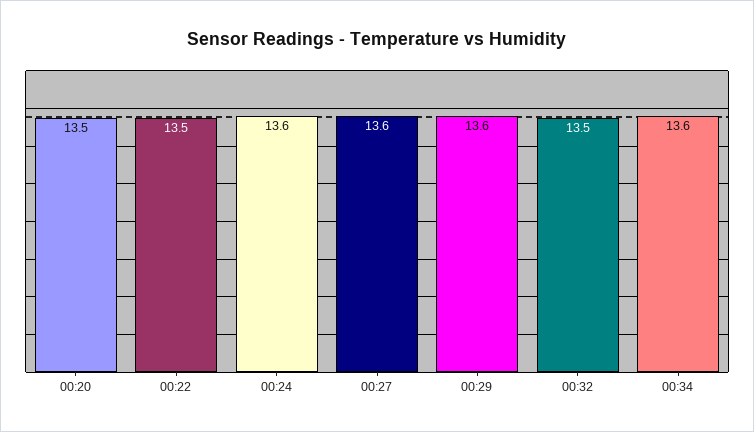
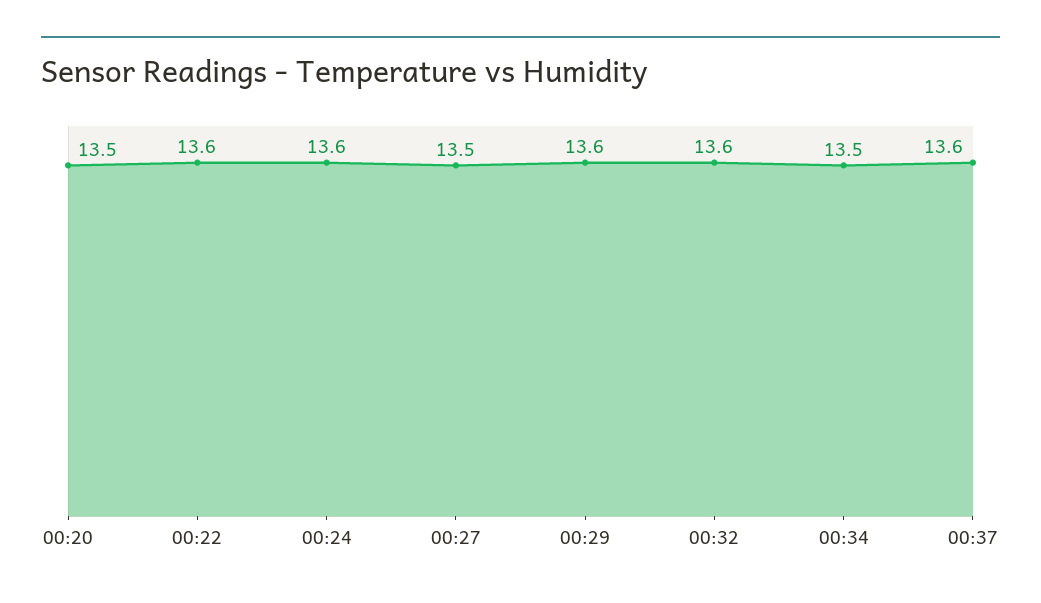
00:22: 13.5 -> 13.6
00:27: 13.6 -> 13.5
00:32: 13.5 -> 13.6
00:34: 13.6 -> 13.5
00:37: none -> 13.6

